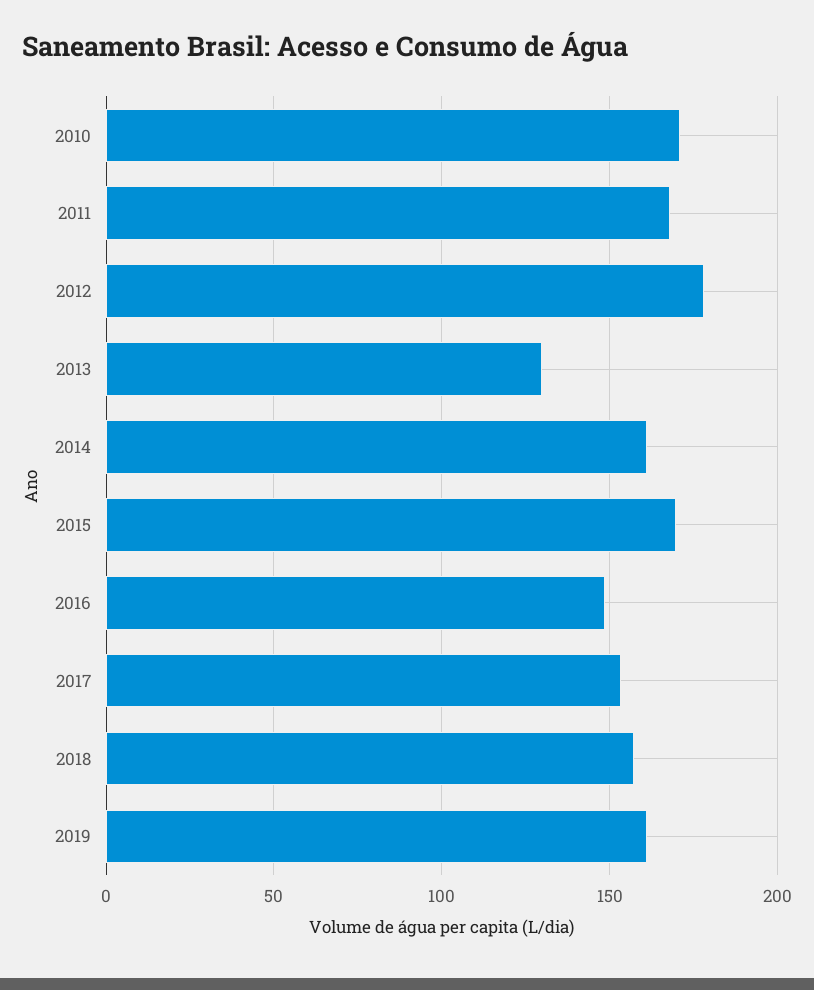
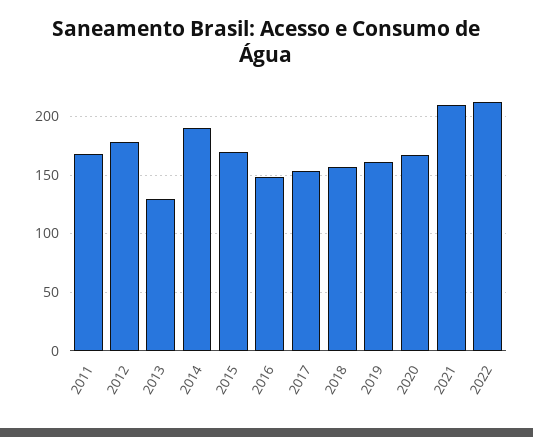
2010: 170 -> none
2014: 160 -> 190
2020: none -> 170
2021: none -> 210
2022: none -> 210

